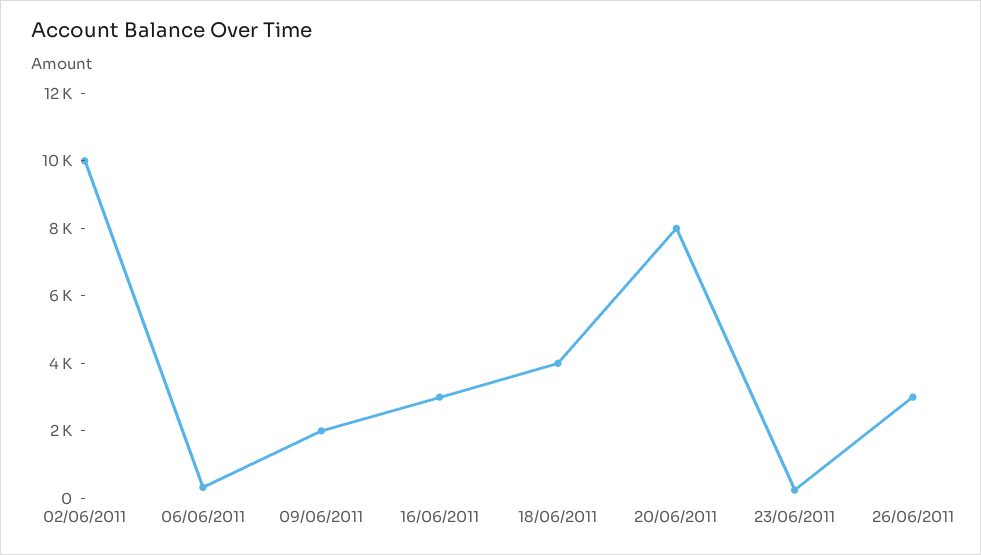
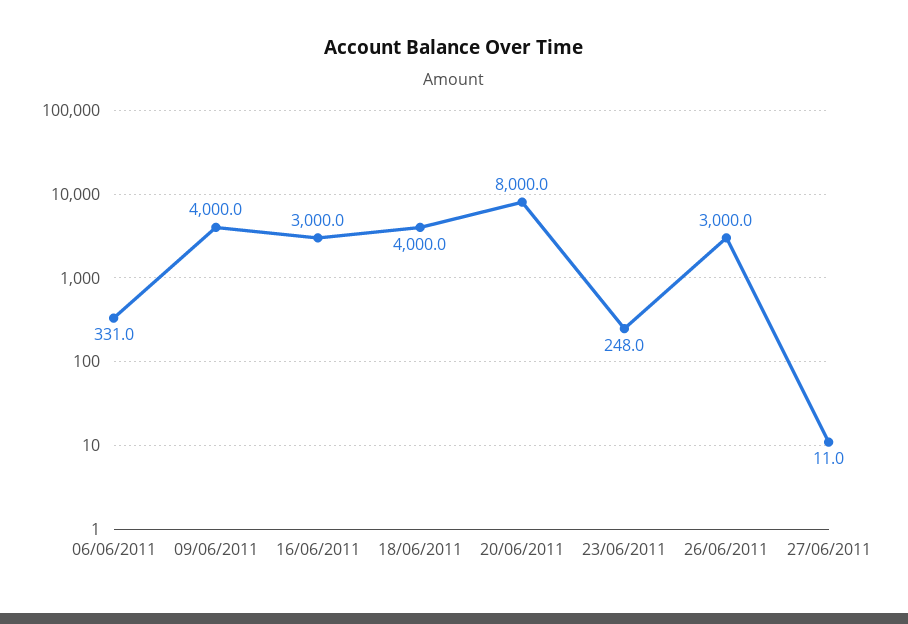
02/06/2011: 10000 -> none
09/06/2011: 2000 -> 4000
27/06/2011: none -> 11

